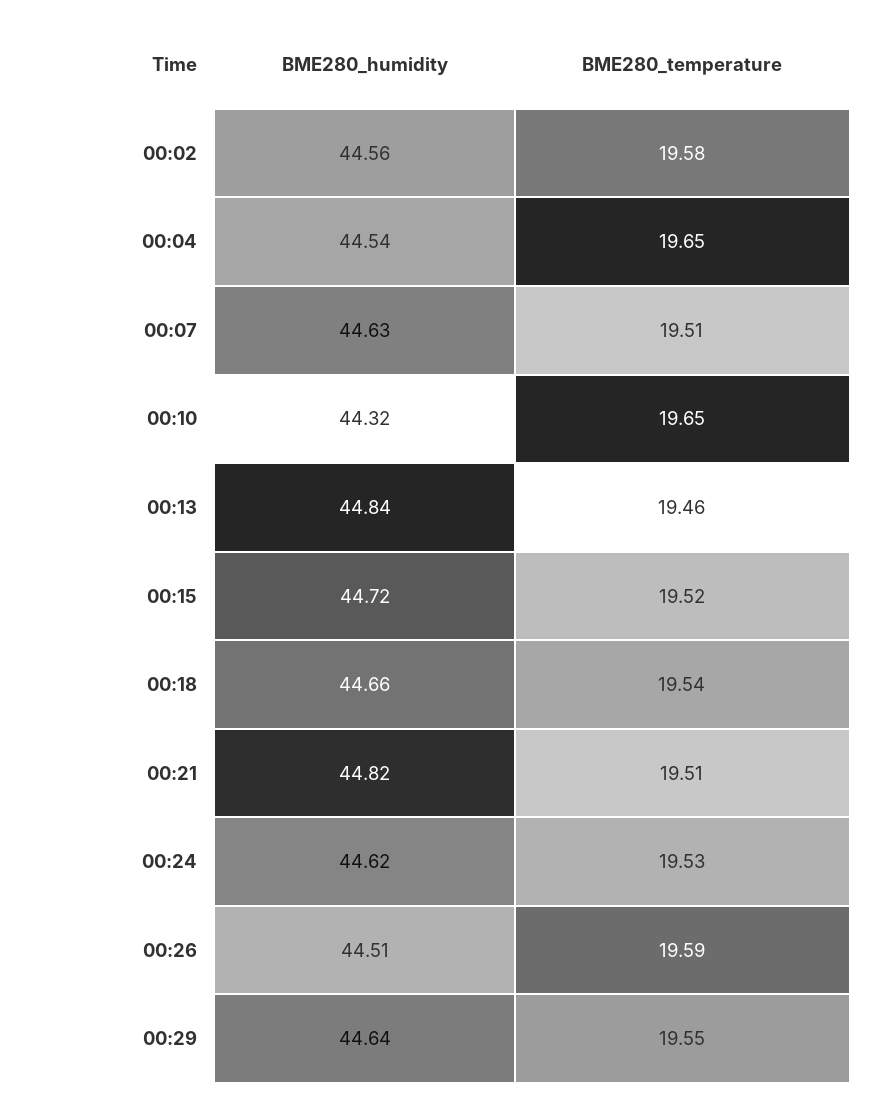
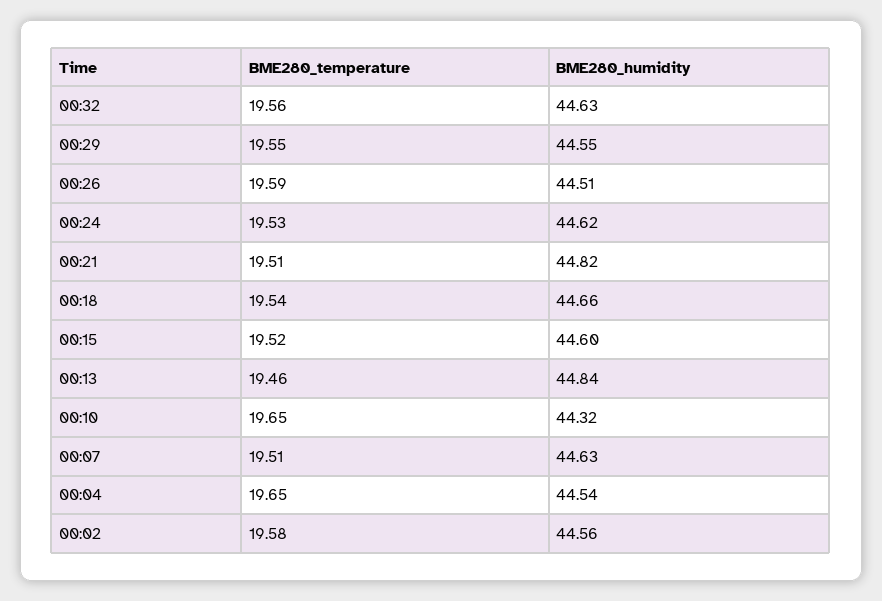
BME280_humidity, 00:15: 44.72 -> 44.6
BME280_humidity, 00:29: 44.64 -> 44.55
BME280_temperature, 00:32: none -> 19.56
BME280_humidity, 00:32: none -> 44.63

